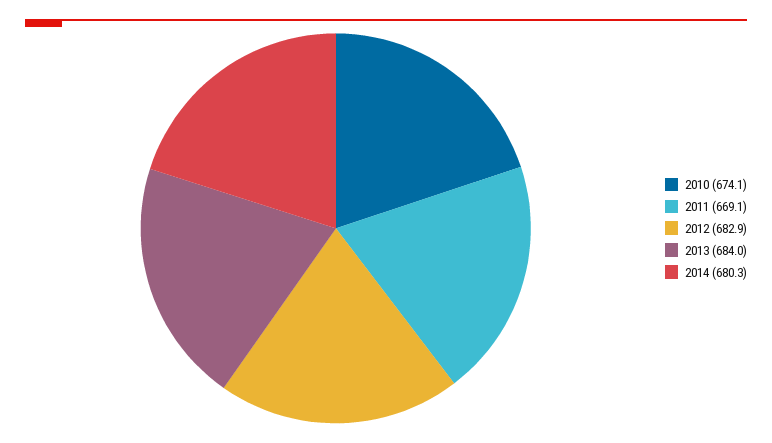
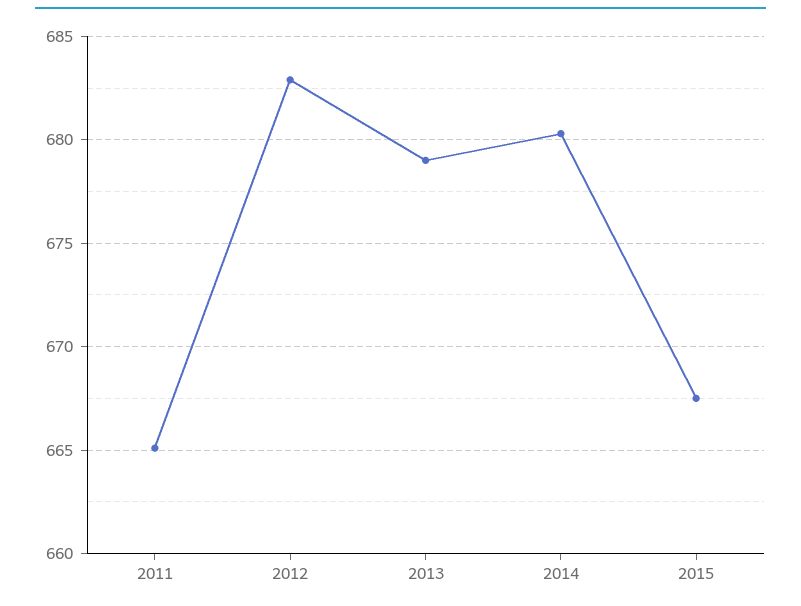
2010: 674.1 -> none
2011: 669.1 -> 665
2013: 684 -> 679
2015: none -> 667.5

